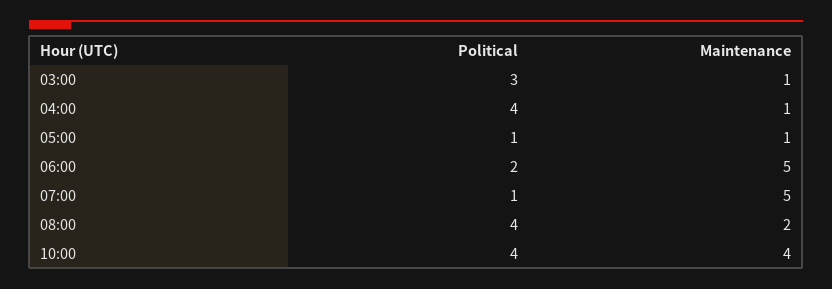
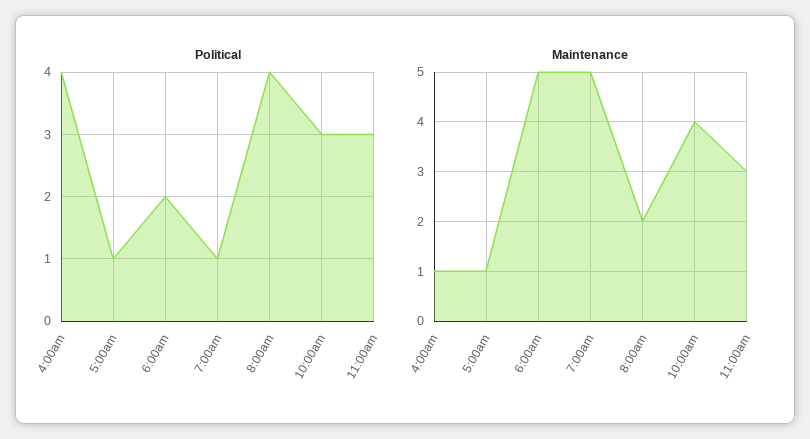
Political, 03:00: 3 -> none
Maintenance, 03:00: 1 -> none
Political, 10:00: 4 -> 3
Political, 11:00am: none -> 3
Maintenance, 11:00am: none -> 3

